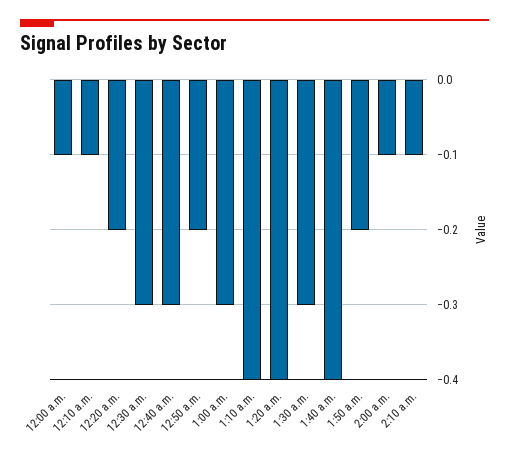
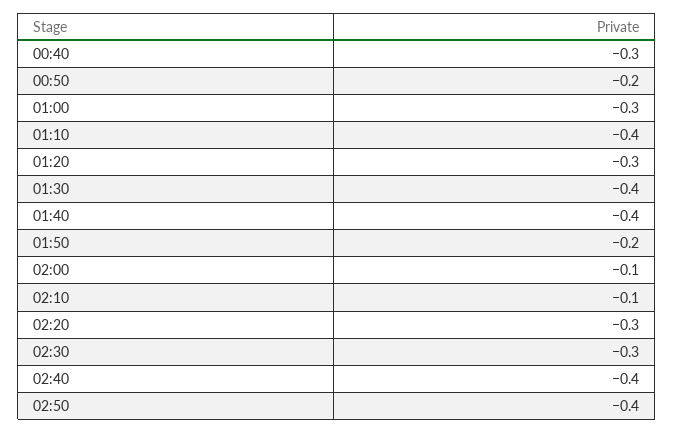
12:00 a.m.: -0.1 -> none
12:10 a.m.: -0.1 -> none
12:20 a.m.: -0.2 -> none
12:30 a.m.: -0.3 -> none
1:20 a.m.: -0.4 -> -0.3
1:30 a.m.: -0.3 -> -0.4
02:20: none -> -0.3
02:30: none -> -0.3
02:40: none -> -0.4
02:50: none -> -0.4

